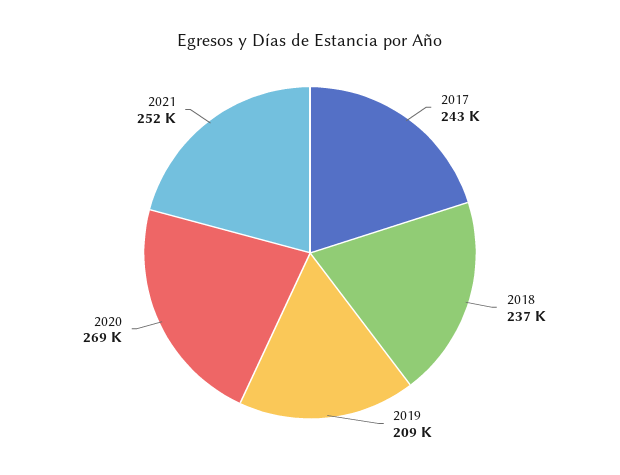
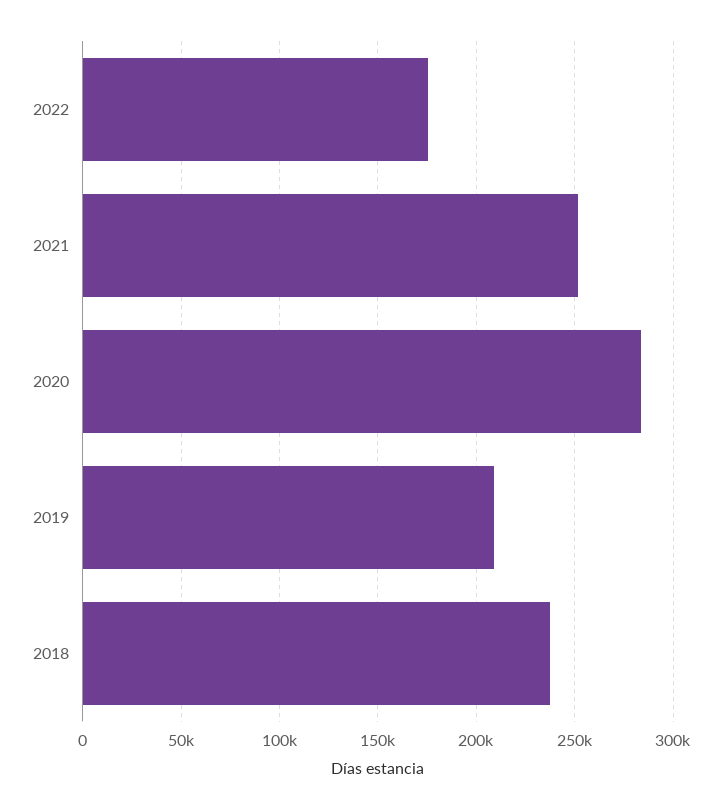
2017: 243000 -> none
2020: 269000 -> 285000
2022: none -> 175000

